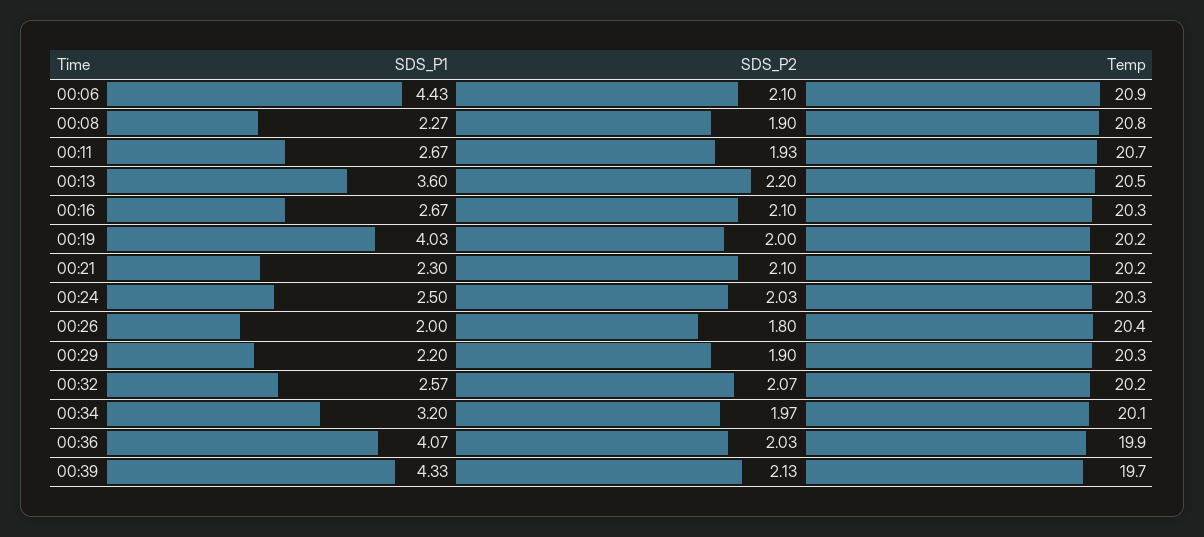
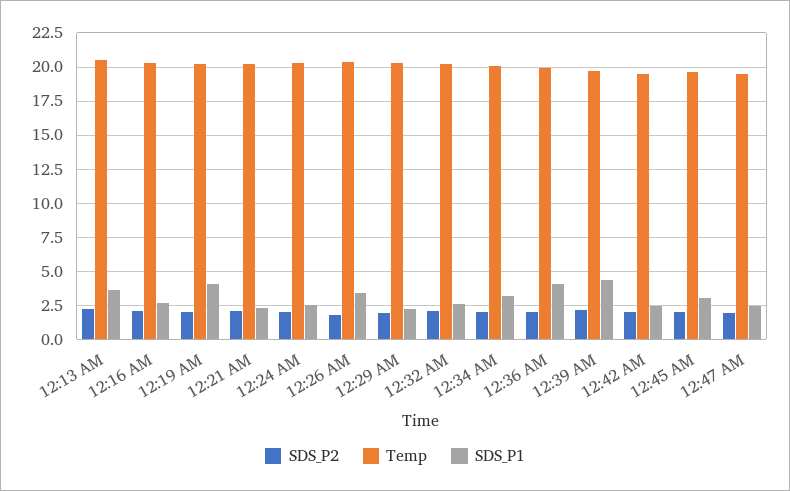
SDS_P1, 00:06: 4.43 -> none
SDS_P2, 00:06: 2.1 -> none
Temp, 00:06: 20.9 -> none
SDS_P1, 00:08: 2.27 -> none
SDS_P2, 00:08: 1.9 -> none
Temp, 00:08: 20.8 -> none
SDS_P1, 00:11: 2.67 -> none
SDS_P2, 00:11: 1.93 -> none
Temp, 00:11: 20.7 -> none
SDS_P1, 00:26: 2 -> 3.5
SDS_P2, 12:42 AM: none -> 2
Temp, 12:42 AM: none -> 19.5
SDS_P1, 12:42 AM: none -> 2.5
SDS_P2, 12:45 AM: none -> 2
Temp, 12:45 AM: none -> 19.5
SDS_P1, 12:45 AM: none -> 3
SDS_P2, 12:47 AM: none -> 2
Temp, 12:47 AM: none -> 19.5
SDS_P1, 12:47 AM: none -> 2.5

